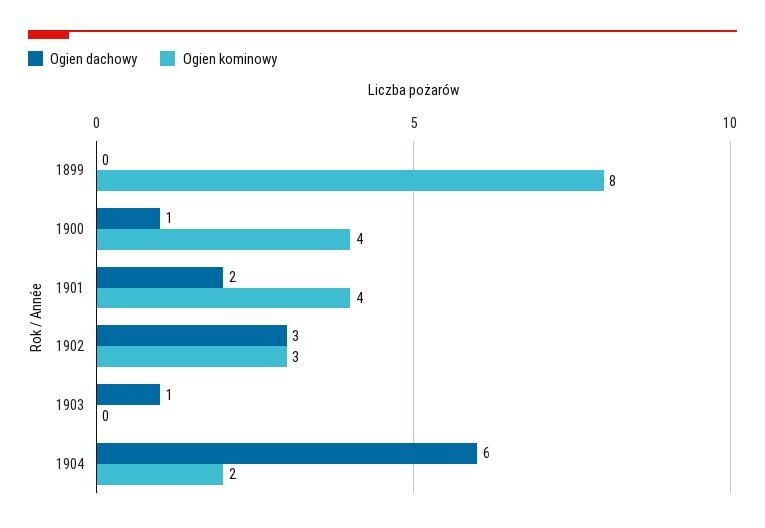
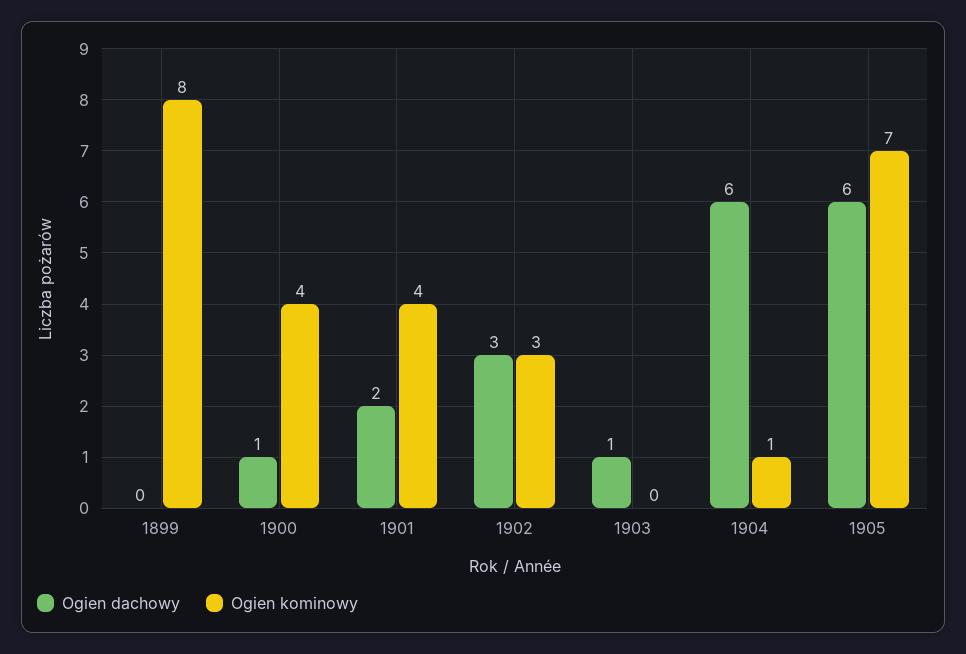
Ogien kominowy, 1904: 2 -> 1
Ogien dachowy, 1905: none -> 6
Ogien kominowy, 1905: none -> 7

